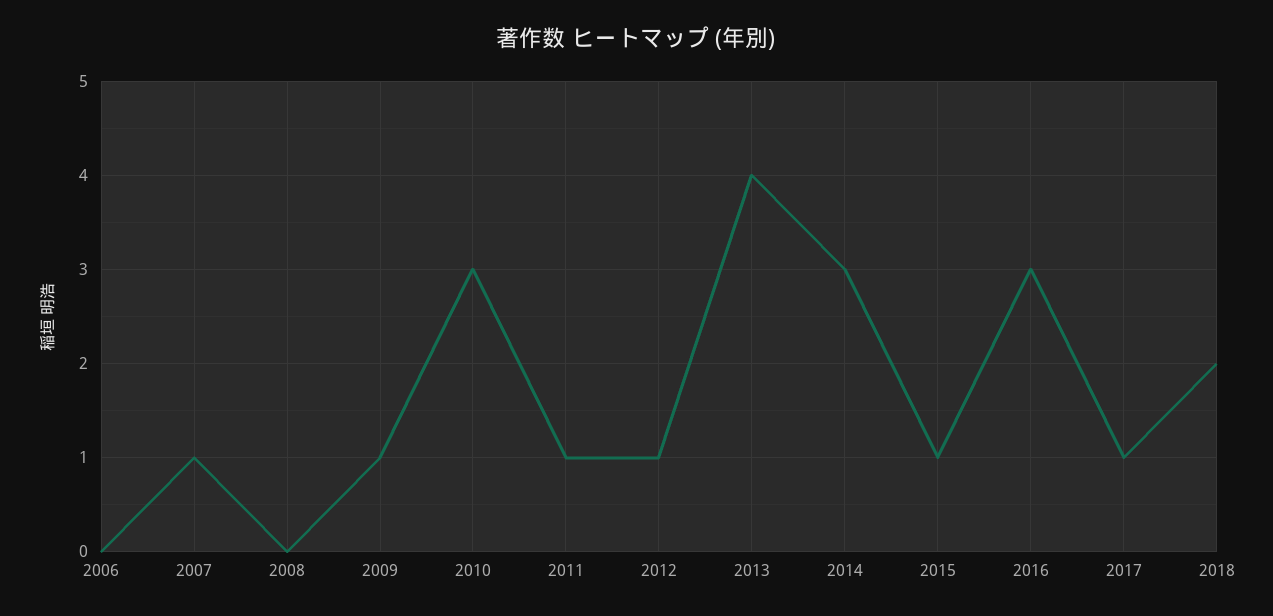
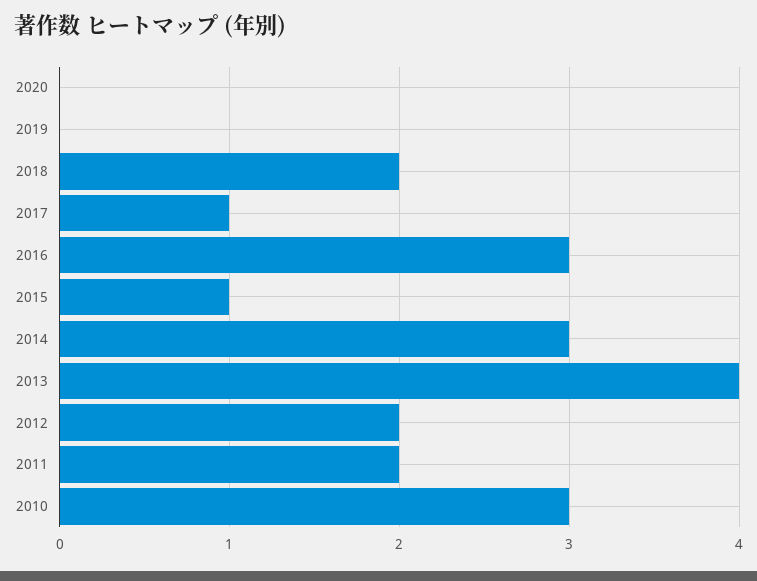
2006: 0 -> none
2007: 1 -> none
2008: 0 -> none
2009: 1 -> none
2011: 1 -> 2
2012: 1 -> 2
2020: none -> 0
2019: none -> 0

